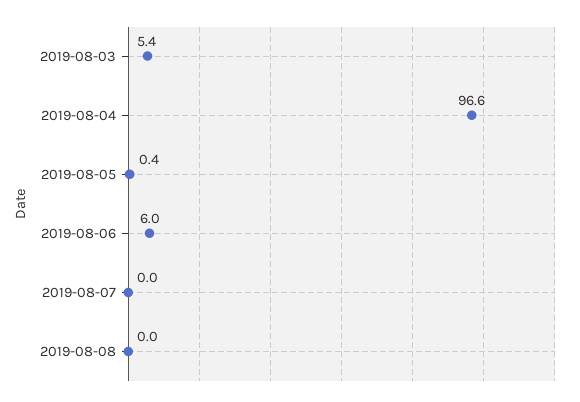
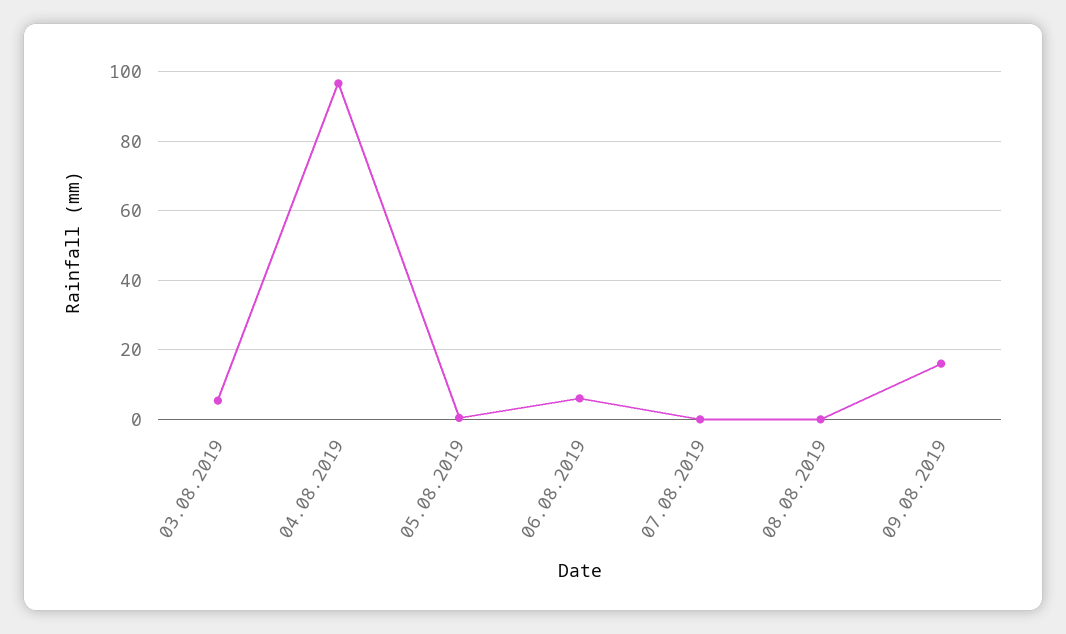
09.08.2019: none -> 16

